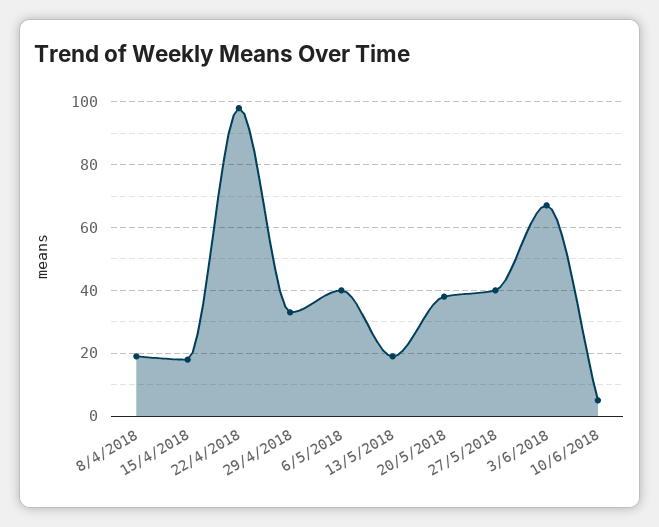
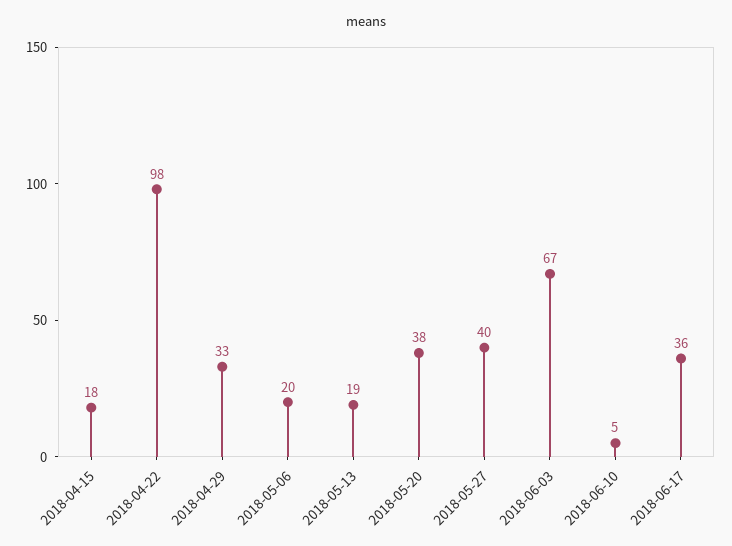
8/4/2018: 20 -> none
6/5/2018: 40 -> 20
2018-06-17: none -> 36

